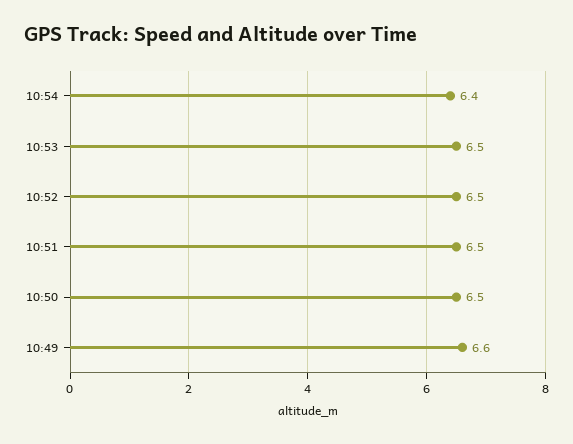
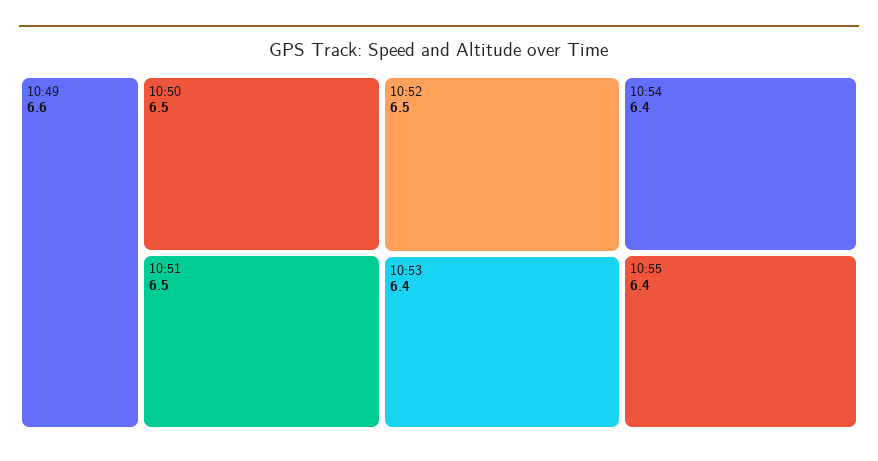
10:53: 6.5 -> 6.4
10:55: none -> 6.4

